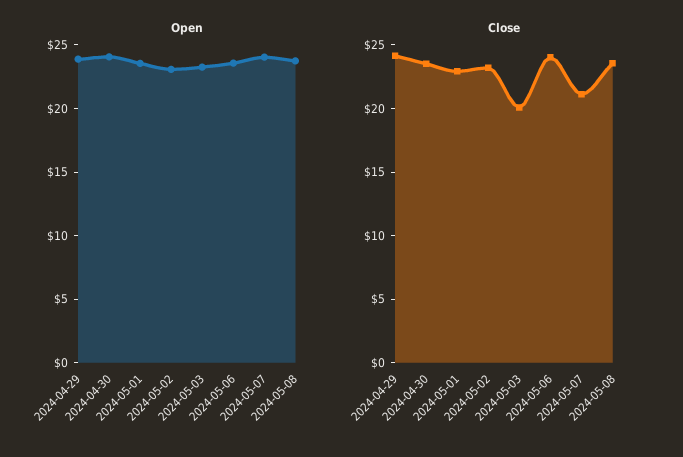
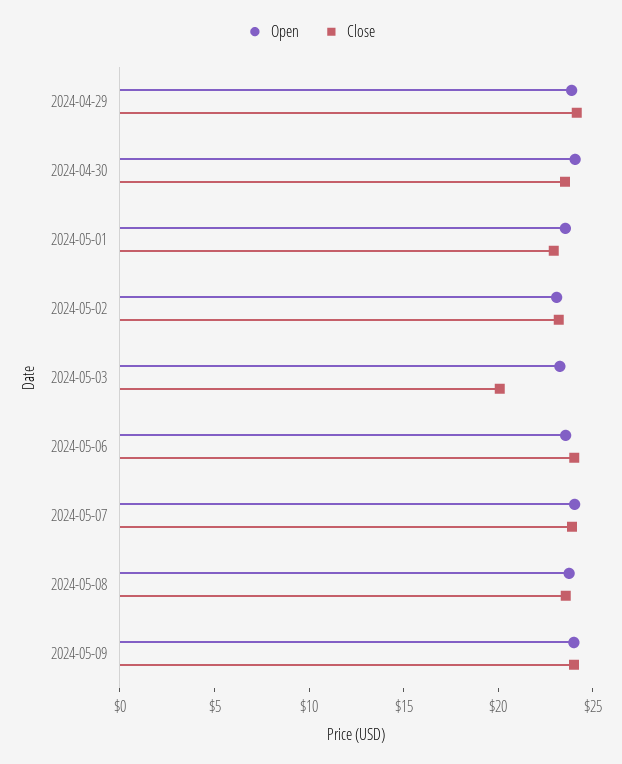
Close, 2024-05-07: 21 -> 24
Open, 2024-05-09: none -> 24
Close, 2024-05-09: none -> 24

